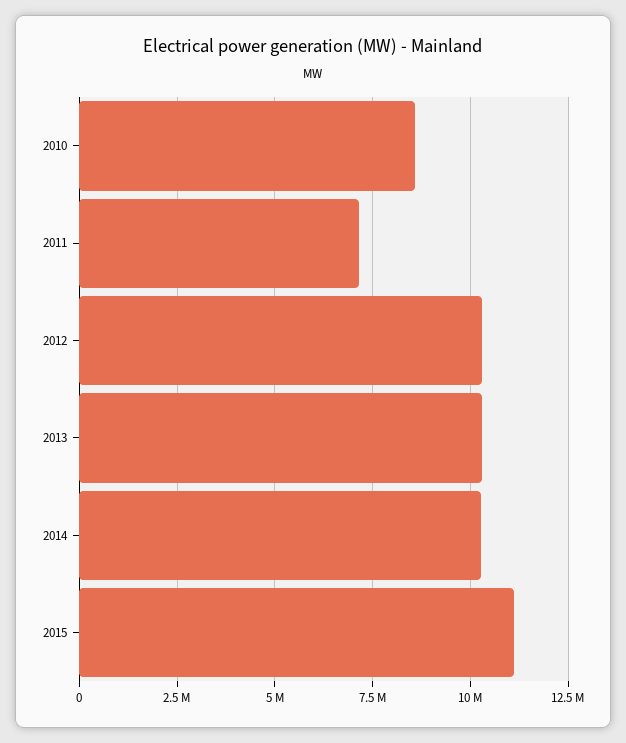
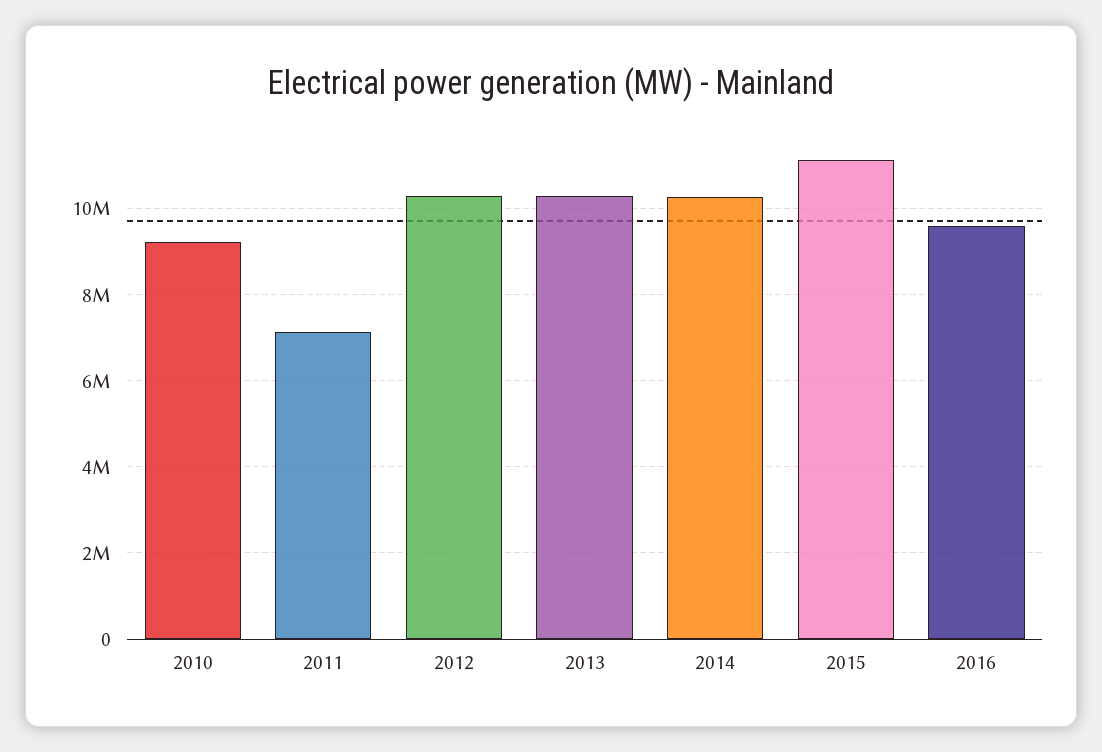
2010: 8500000 -> 9200000
2016: none -> 9600000

